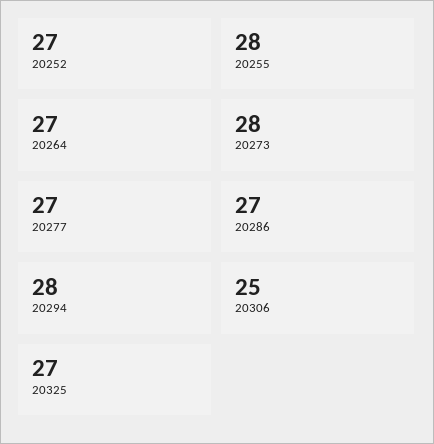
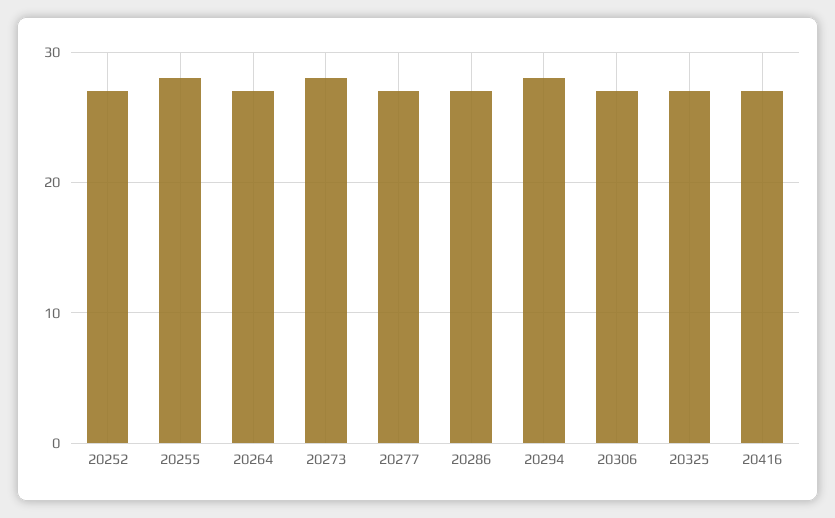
20306: 25 -> 27
20416: none -> 27

